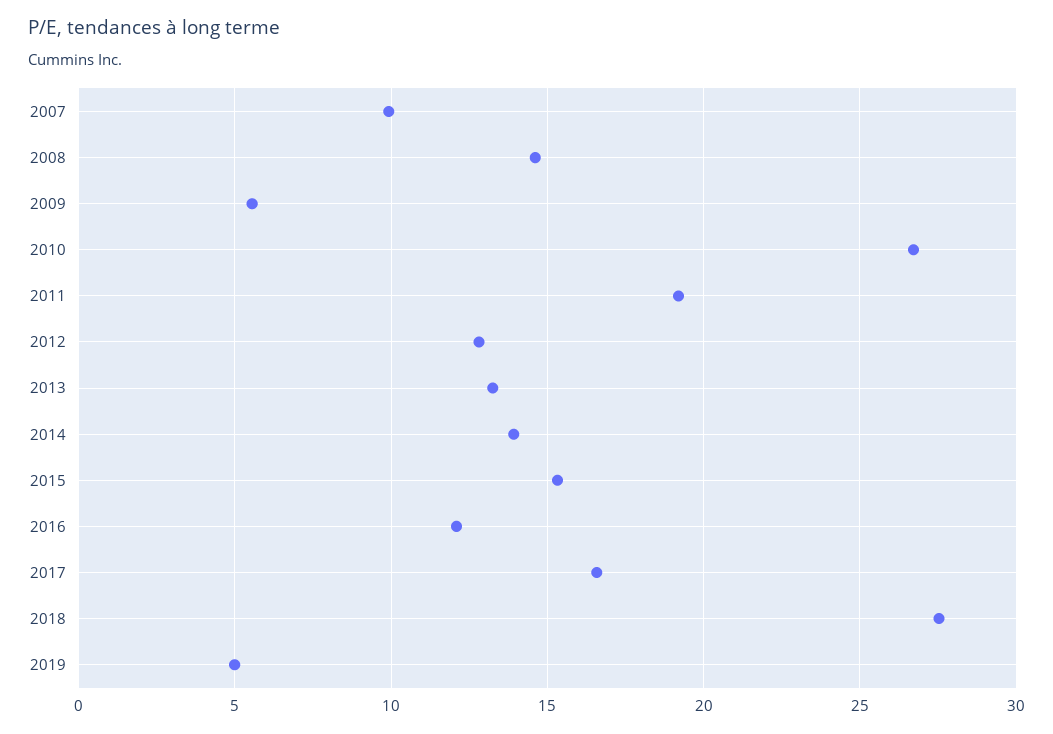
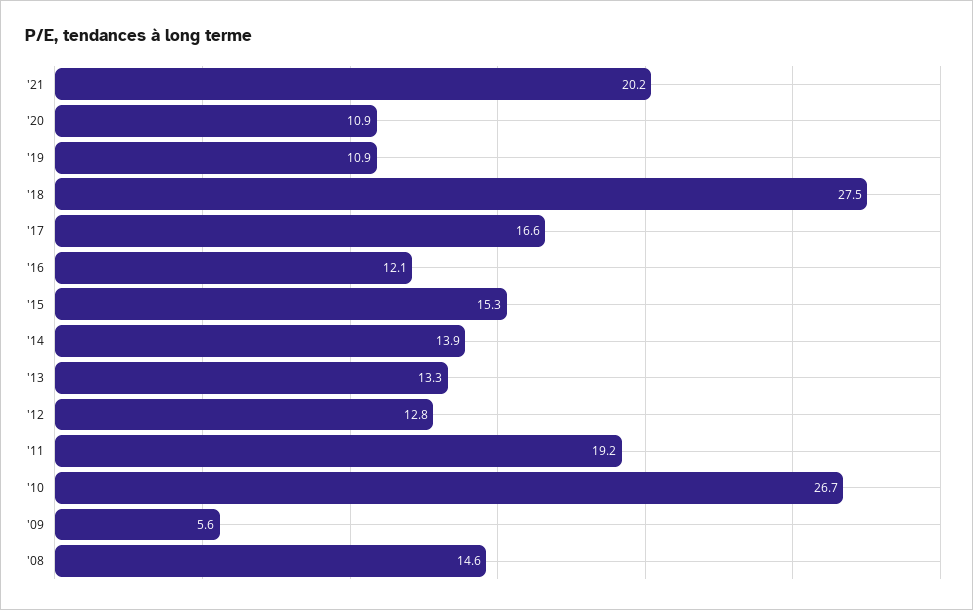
2007: 10 -> none
2019: 5 -> 10.9
'21: none -> 20.2
'20: none -> 10.9

